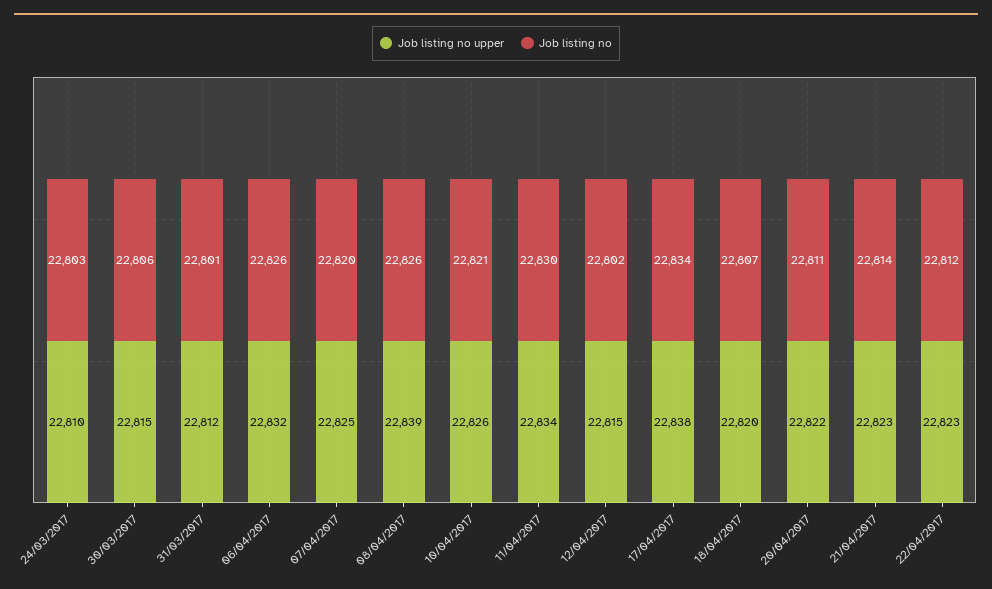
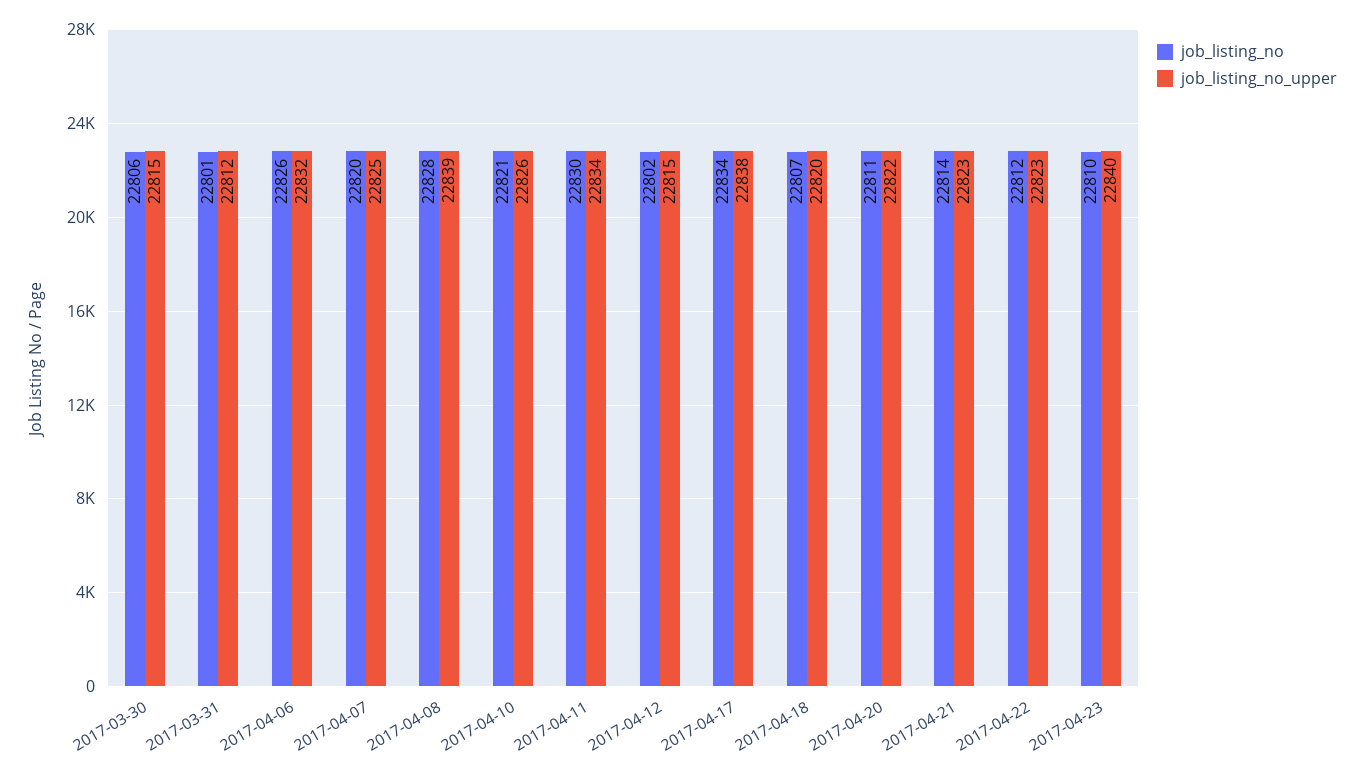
Job listing no upper, 24/03/2017: 22810 -> none
Job listing no, 24/03/2017: 22803 -> none
Job listing no, 08/04/2017: 22826 -> 22828
Job listing no, 2017-04-23: none -> 22810
Job listing no upper, 2017-04-23: none -> 22840

